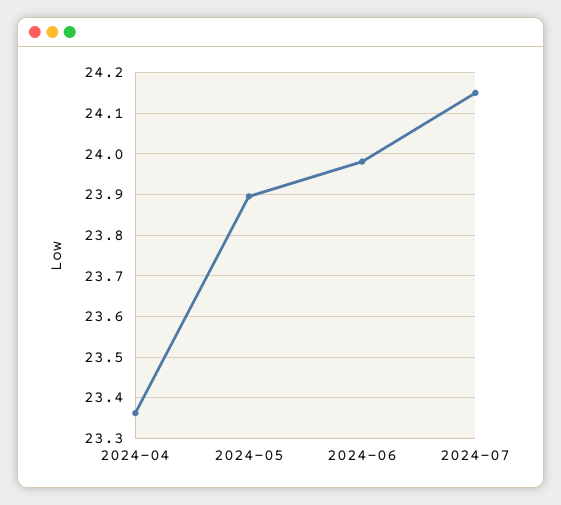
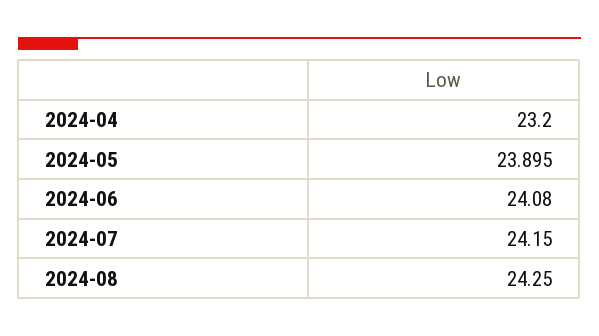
2024-04: 23.36 -> 23.2
2024-06: 23.98 -> 24.08
2024-08: none -> 24.25

